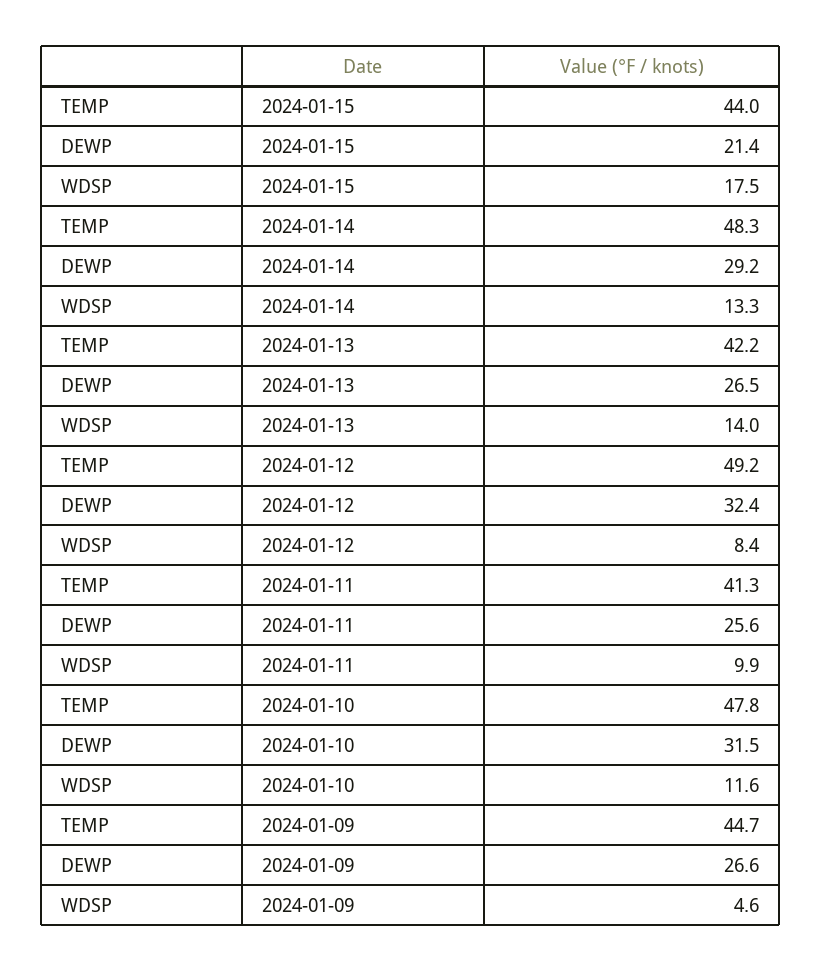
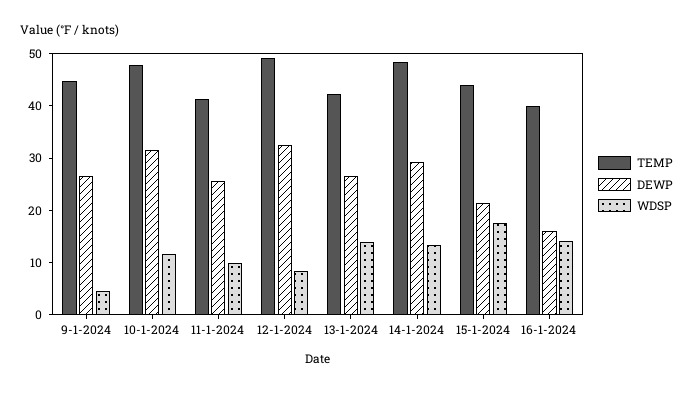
TEMP, 16-1-2024: none -> 40
DEWP, 16-1-2024: none -> 16
WDSP, 16-1-2024: none -> 14

